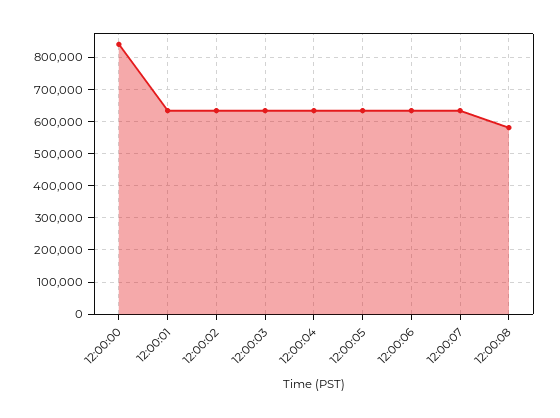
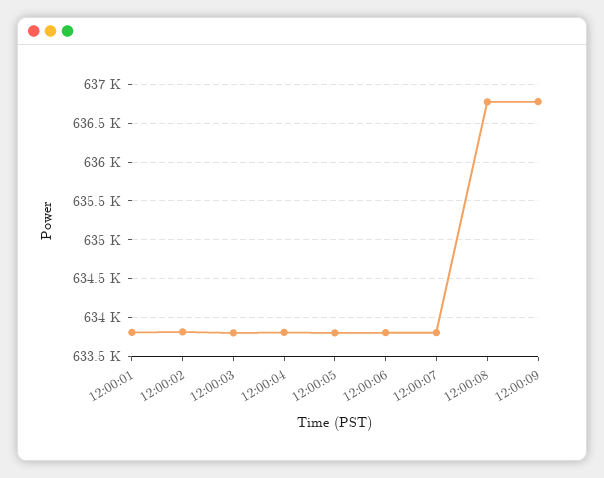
12:00:00: 840000 -> none
12:00:08: 580000 -> 636800
12:00:09: none -> 636800

